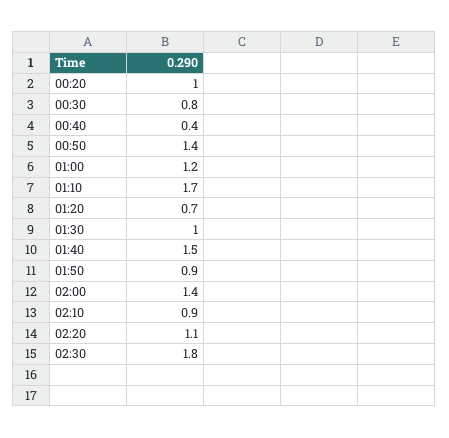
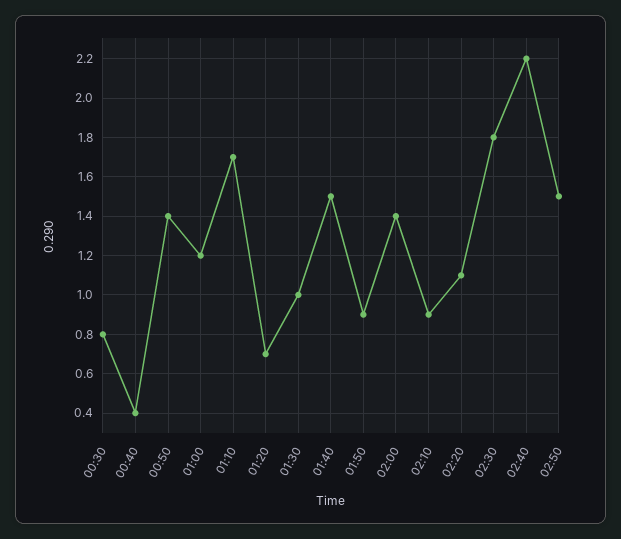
00:20: 1 -> none
02:40: none -> 2.2
02:50: none -> 1.5

